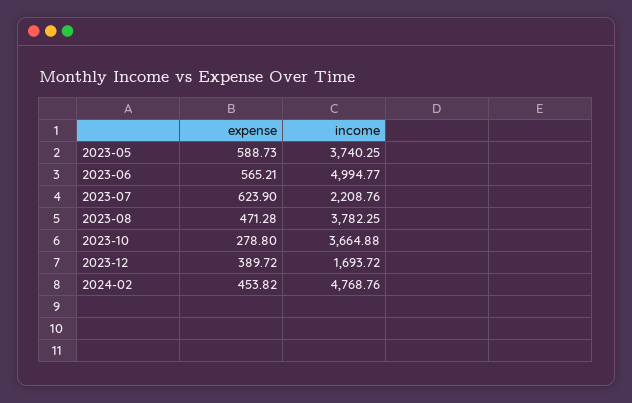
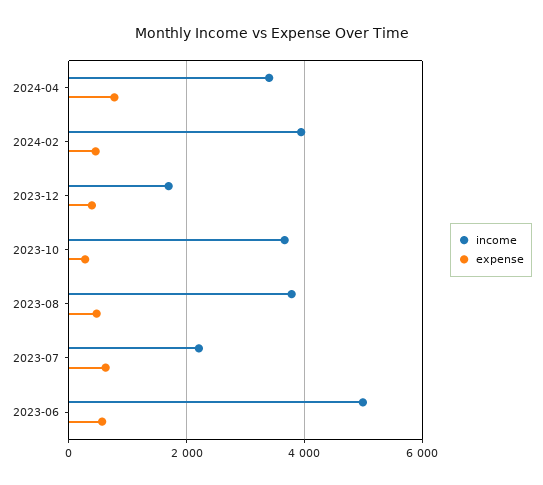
expense, 2023-05: 588.73 -> none
income, 2023-05: 3740.25 -> none
income, 2024-02: 4768.76 -> 4000
income, 2024-04: none -> 3400
expense, 2024-04: none -> 800

